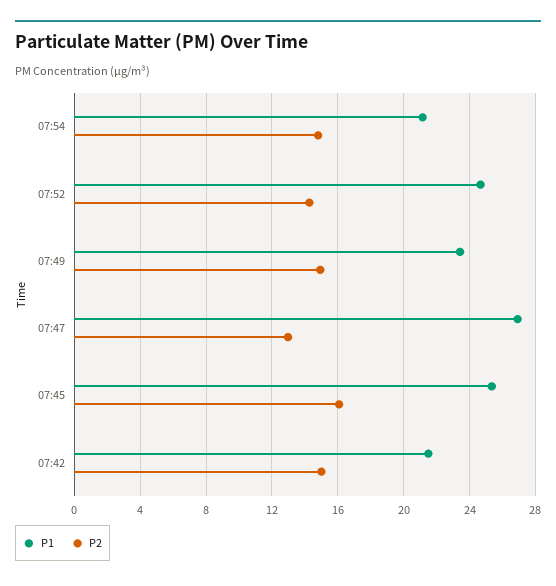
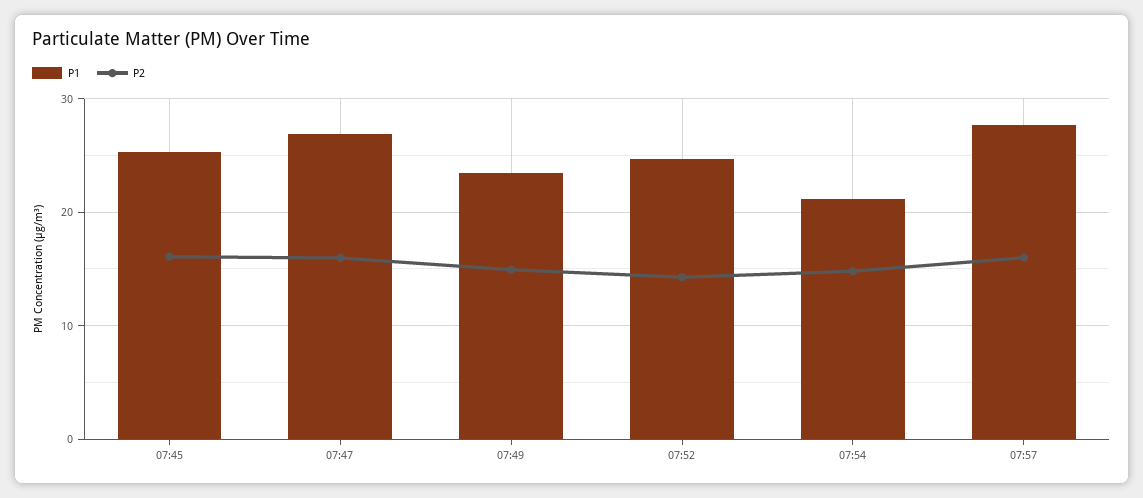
P2, 07:47: 13 -> 16
P1, 07:42: 21.5 -> none
P2, 07:42: 15 -> none
P1, 07:57: none -> 28
P2, 07:57: none -> 16

